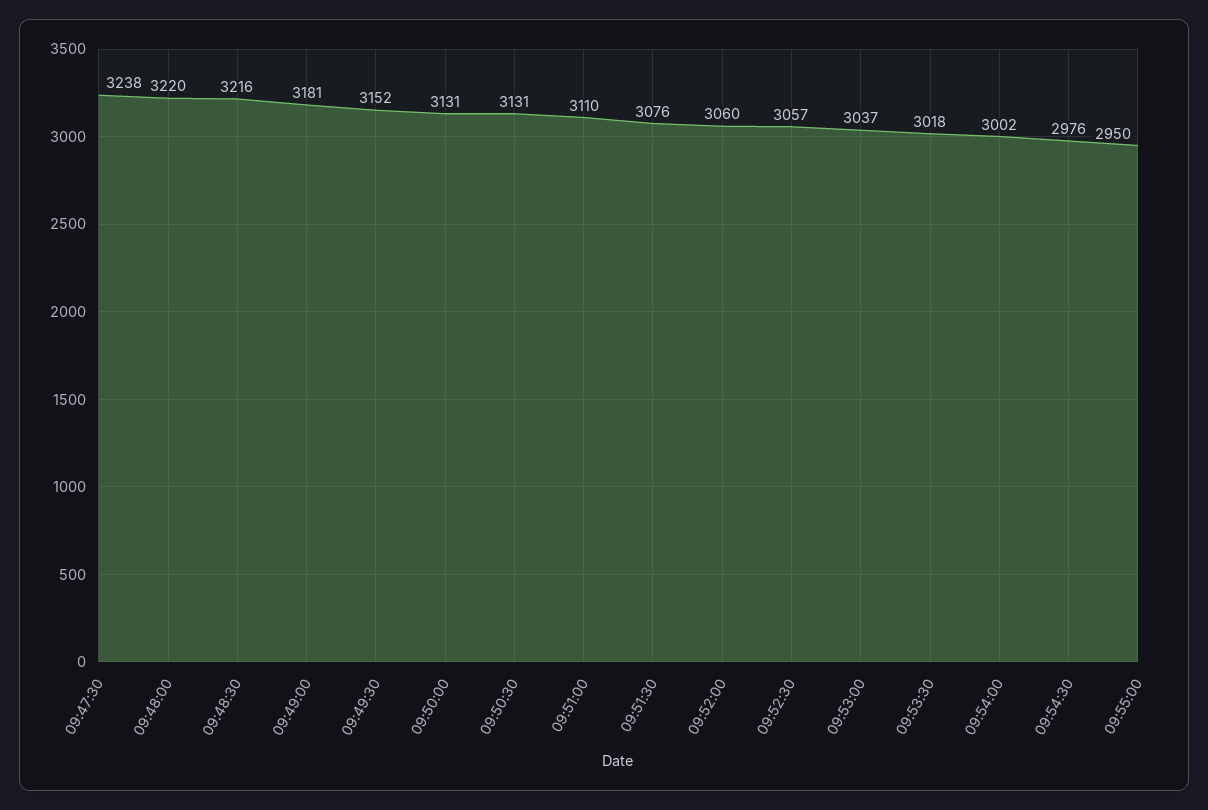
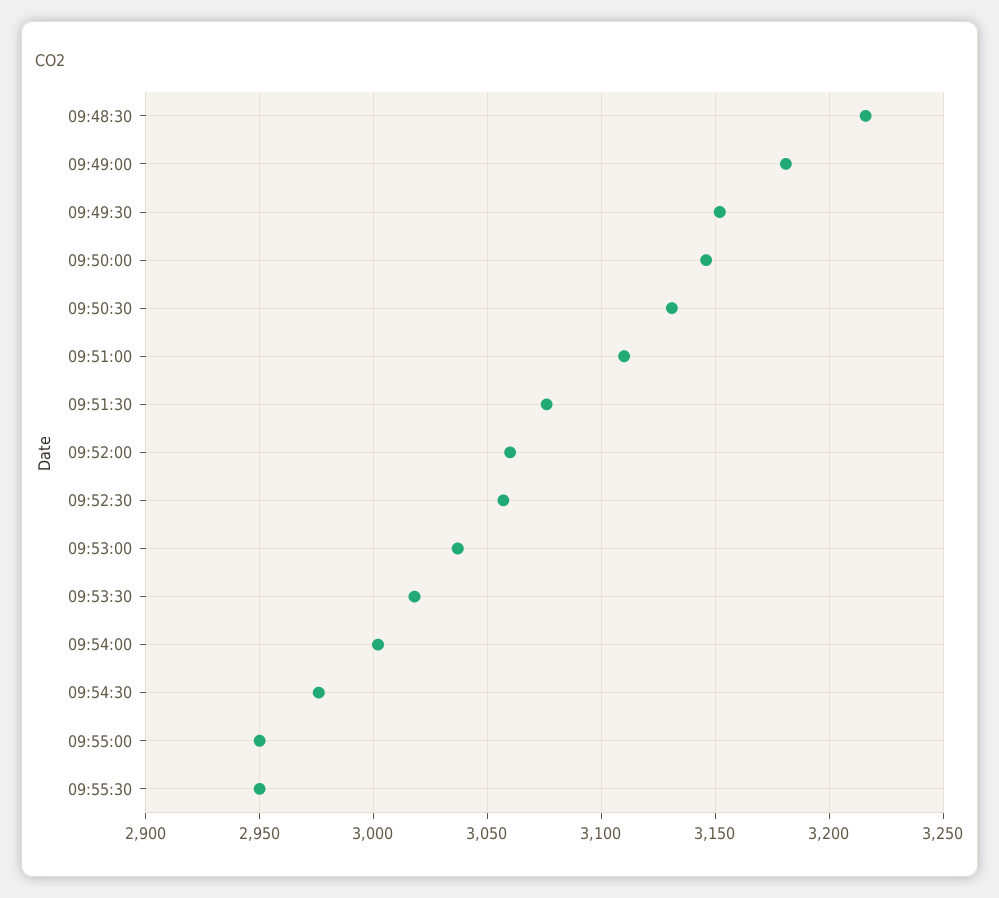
09:47:30: 3238 -> none
09:48:00: 3220 -> none
09:50:00: 3131 -> 3145
09:55:30: none -> 2950

